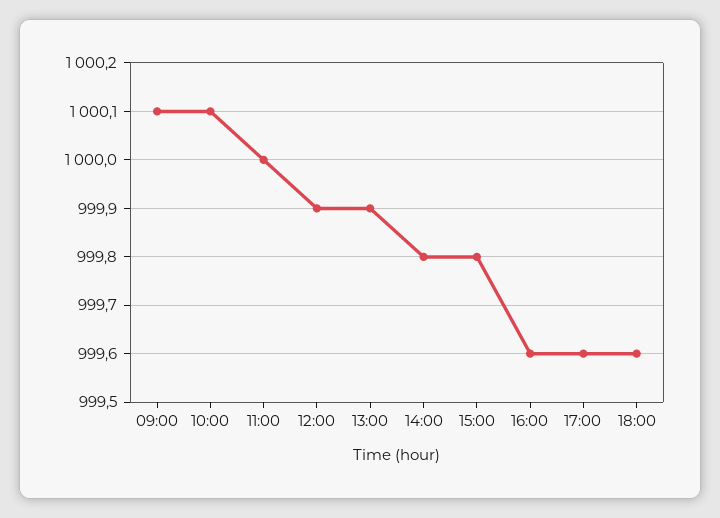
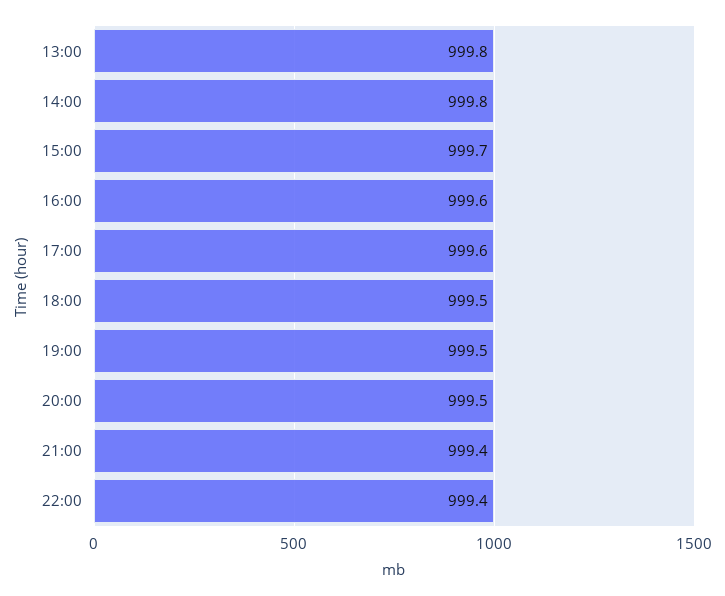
09:00: 1000.1 -> none
10:00: 1000.1 -> none
11:00: 1000 -> none
12:00: 999.9 -> none
13:00: 999.9 -> 999.8
15:00: 999.8 -> 999.7
18:00: 999.6 -> 999.5
19:00: none -> 999.5
20:00: none -> 999.5
21:00: none -> 999.4
22:00: none -> 999.4

